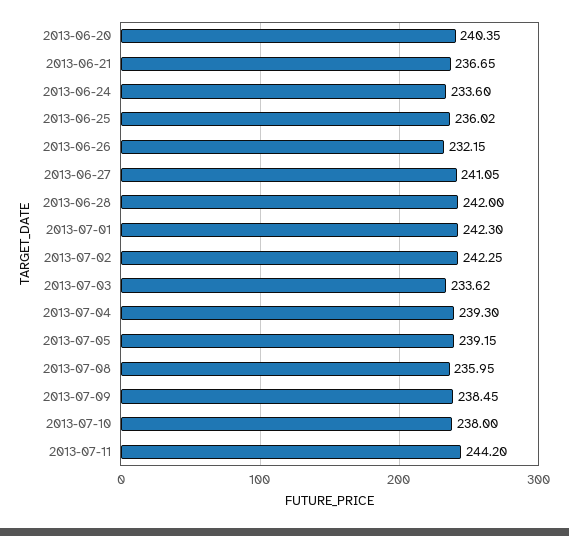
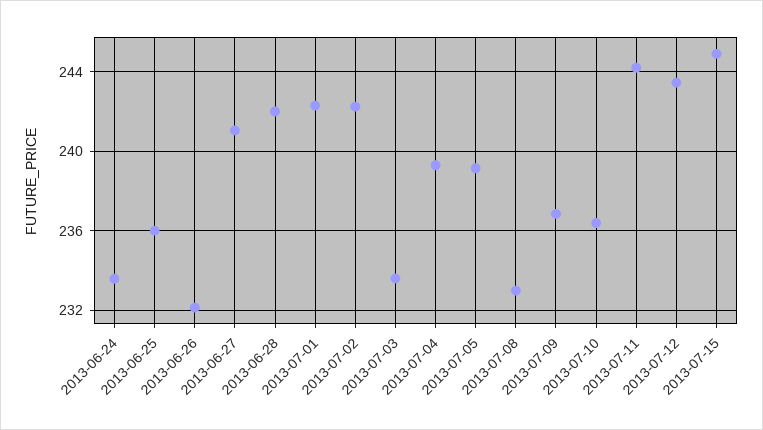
2013-06-20: 240.35 -> none
2013-06-21: 236.65 -> none
2013-07-08: 235.95 -> 233
2013-07-09: 238.45 -> 237
2013-07-10: 238 -> 236.5
2013-07-12: none -> 243.5
2013-07-15: none -> 245

